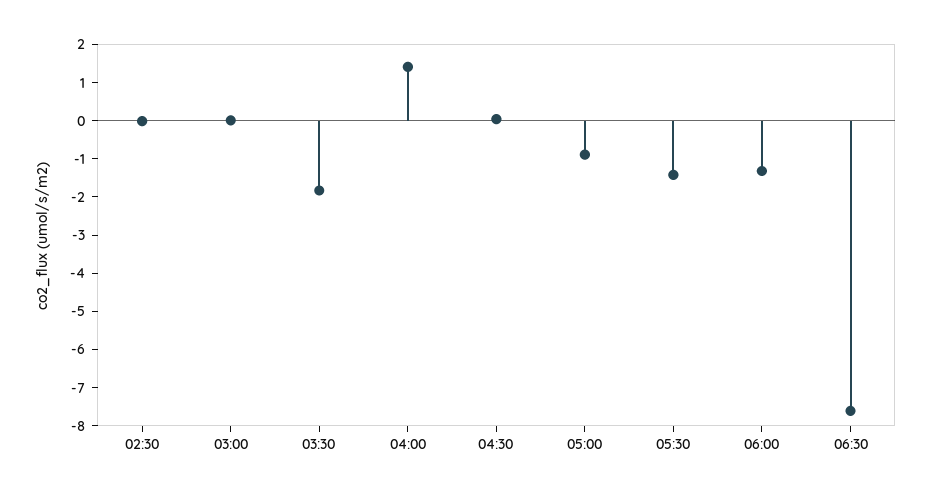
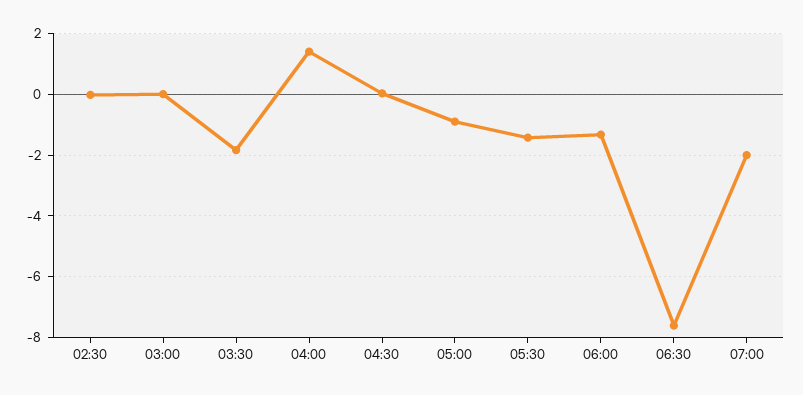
07:00: none -> -2

